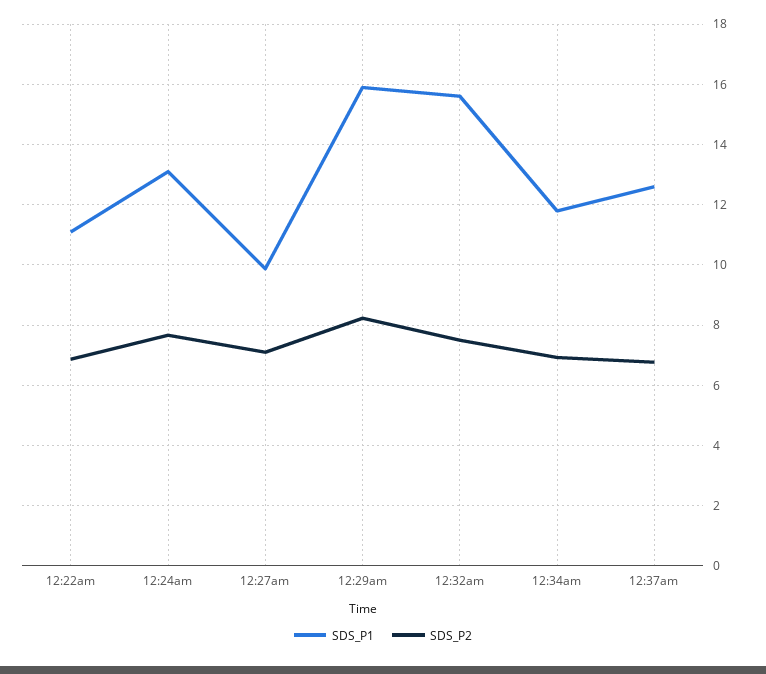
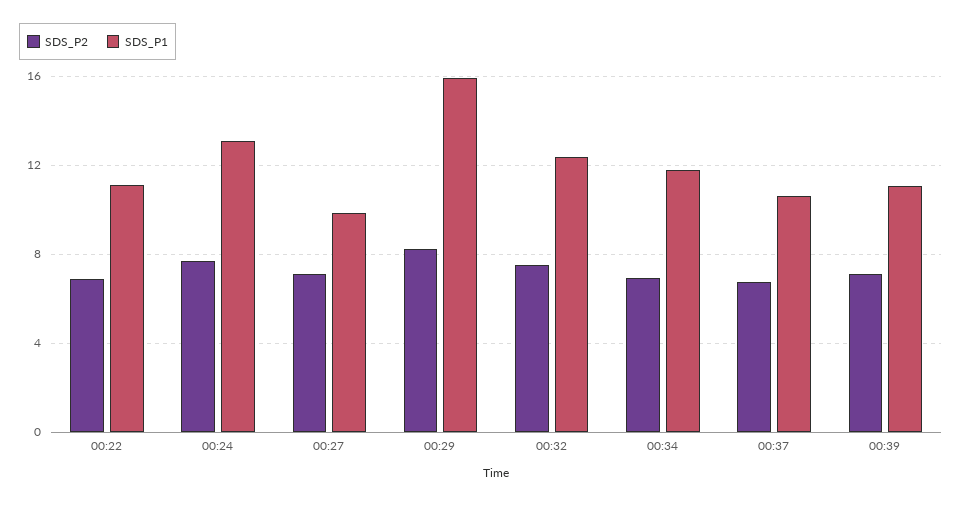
SDS_P1, 12:32am: 15.6 -> 12.5
SDS_P1, 12:37am: 12.6 -> 10.5
SDS_P2, 00:39: none -> 7
SDS_P1, 00:39: none -> 11

